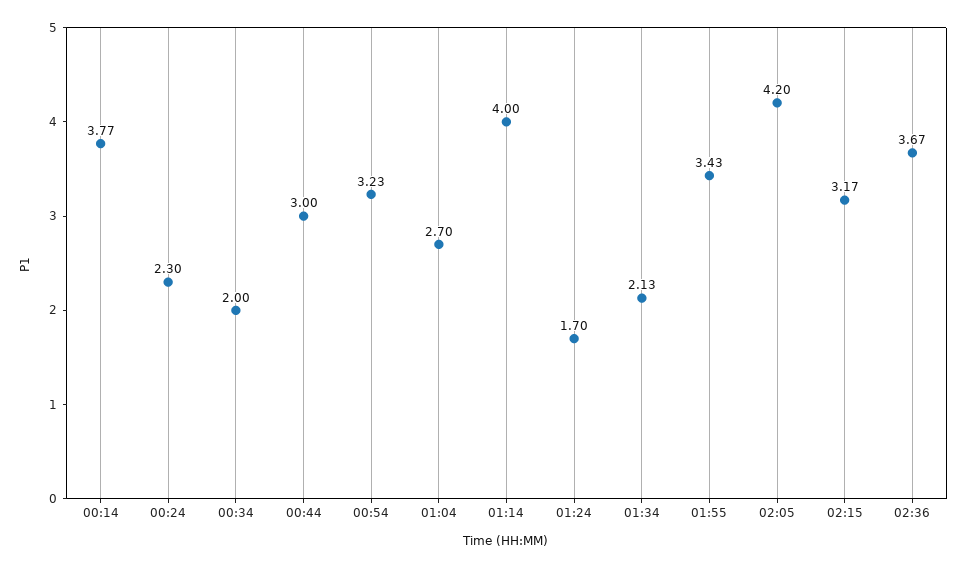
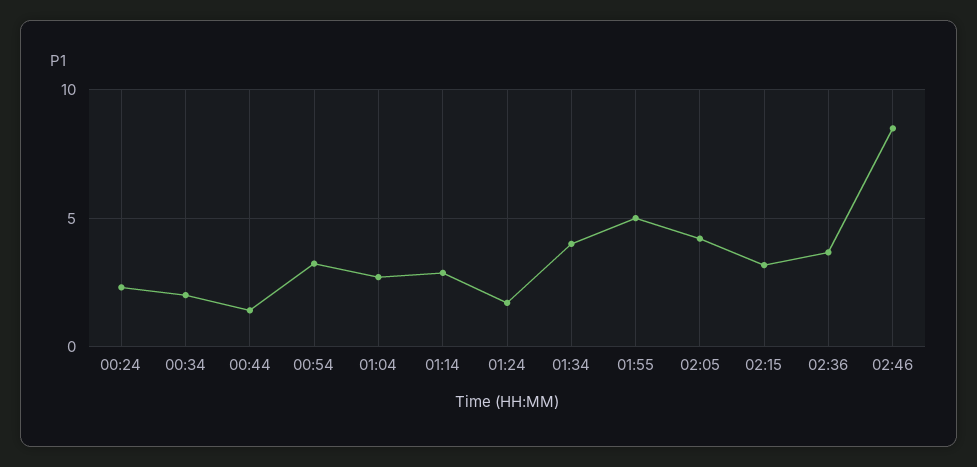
00:14: 3.77 -> none
00:44: 3 -> 1.5
01:14: 4 -> 3
01:34: 2.13 -> 4
01:55: 3.43 -> 5
02:46: none -> 8.5

